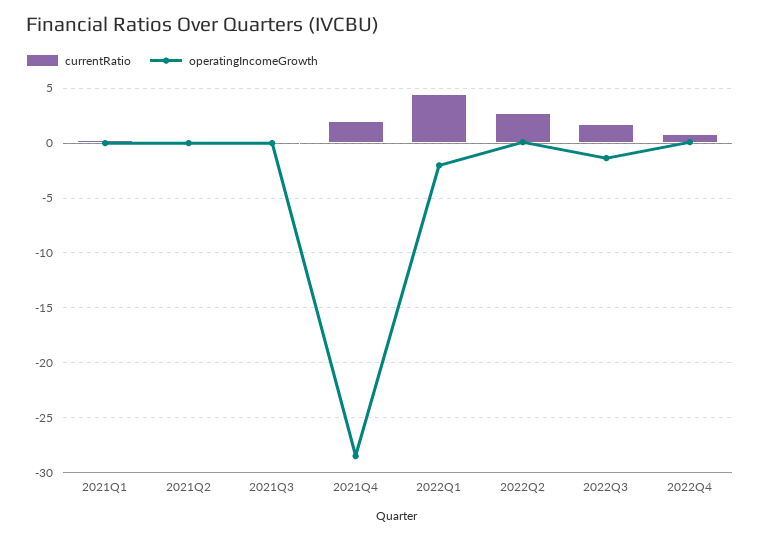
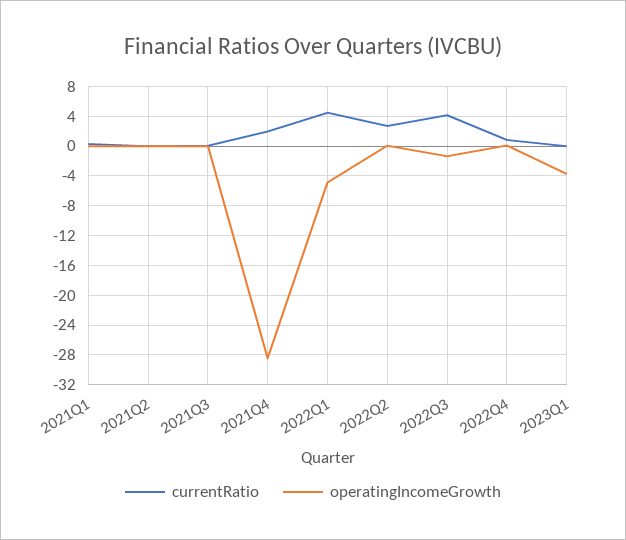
operatingIncomeGrowth, 2022Q1: -2 -> -5
currentRatio, 2022Q3: 2 -> 4
currentRatio, 2023Q1: none -> 0
operatingIncomeGrowth, 2023Q1: none -> -4

